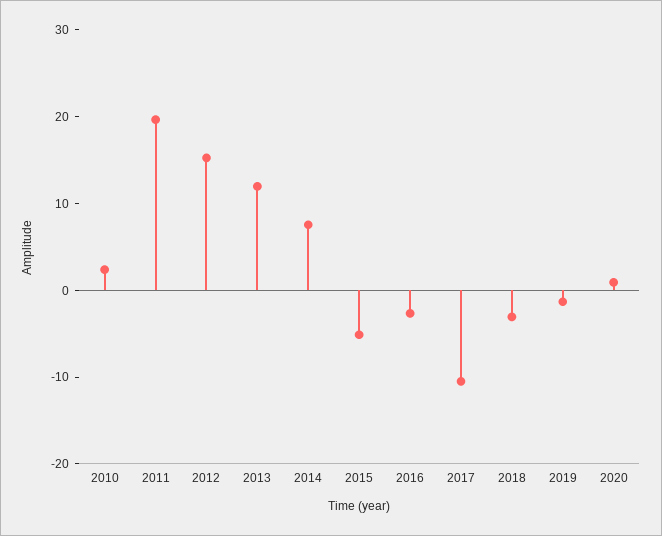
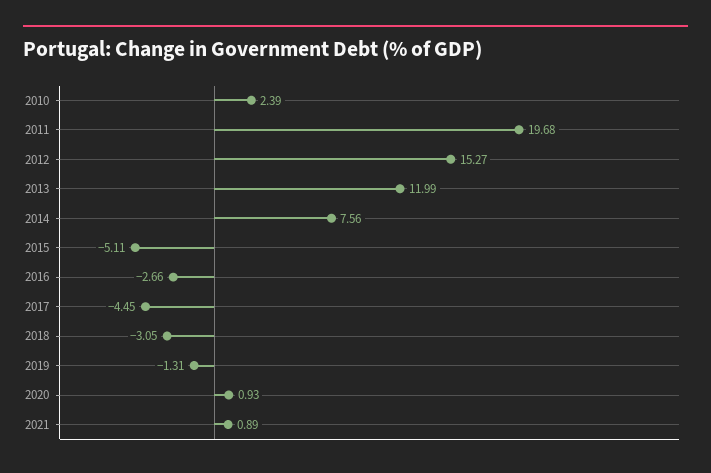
2017: -10 -> -4.45
2021: none -> 0.89

